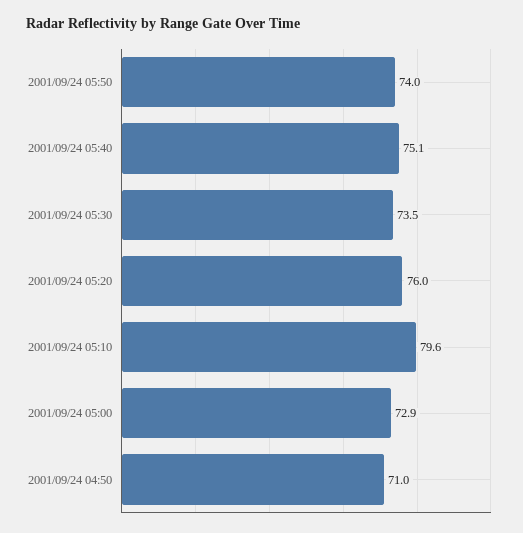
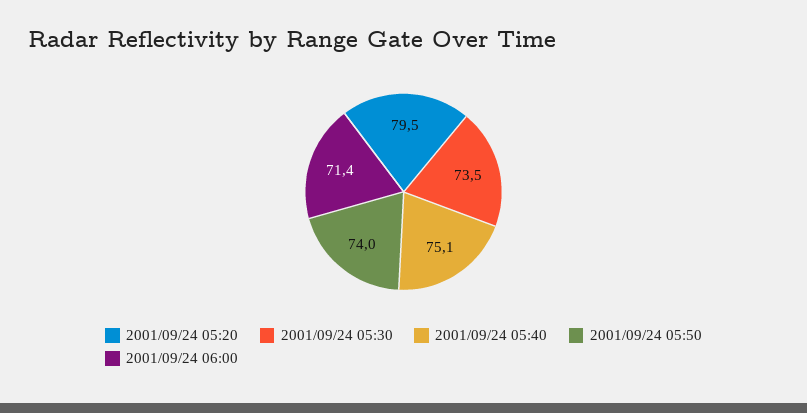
2001/09/24 05:20: 76 -> 79.5
2001/09/24 05:10: 79.6 -> none
2001/09/24 05:00: 72.9 -> none
2001/09/24 04:50: 71 -> none
2001/09/24 06:00: none -> 71.4

